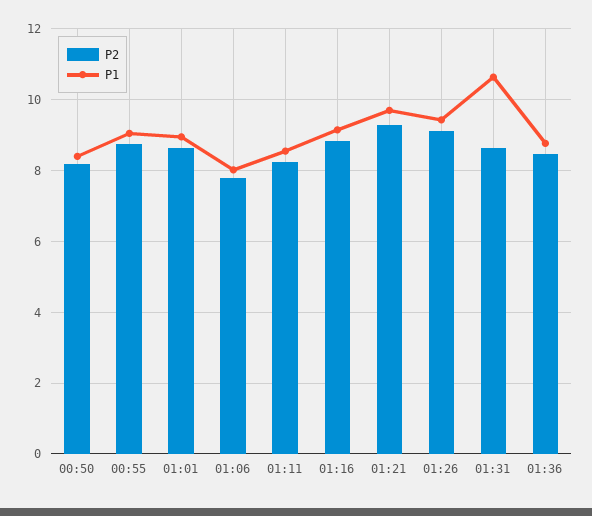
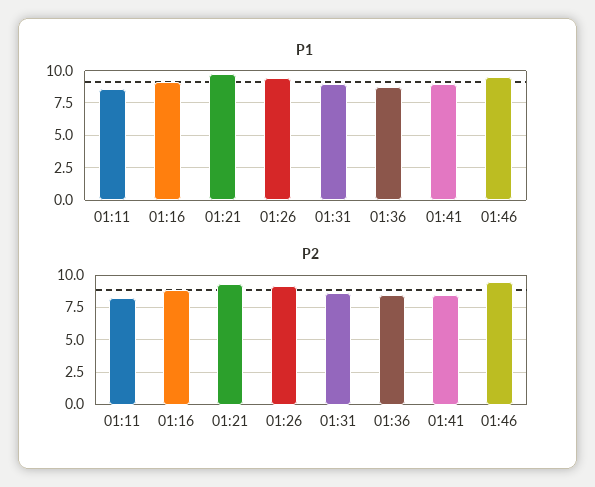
P2, 00:50: 8.2 -> none
P1, 00:50: 8.4 -> none
P2, 00:55: 8.8 -> none
P1, 00:55: 9 -> none
P2, 01:01: 8.6 -> none
P1, 01:01: 9 -> none
P2, 01:06: 7.8 -> none
P1, 01:06: 8 -> none
P1, 01:31: 10.6 -> 9
P1, 01:41: none -> 9
P1, 01:46: none -> 9.5
P2, 01:41: none -> 8.5
P2, 01:46: none -> 9.5

